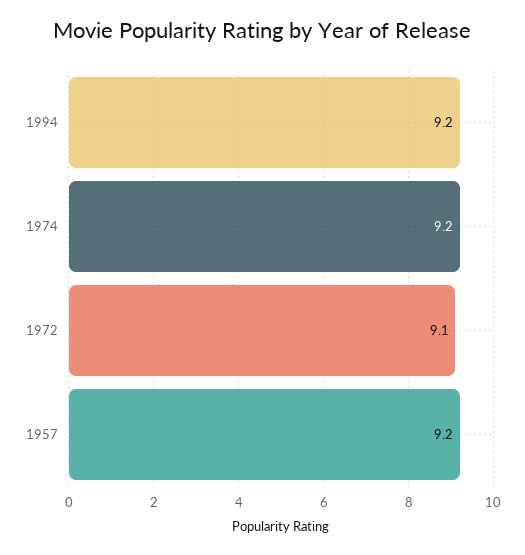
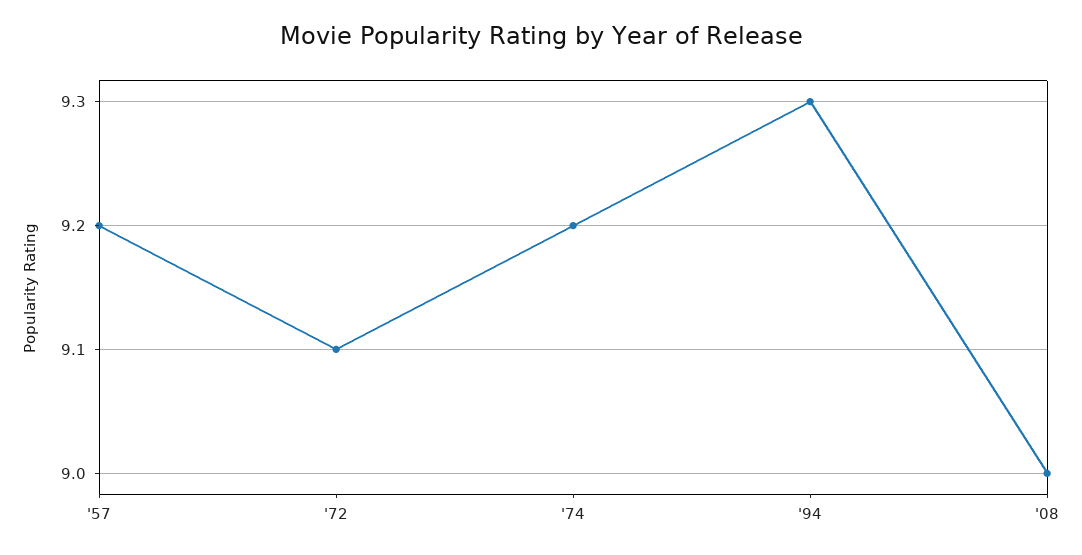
1994: 9.2 -> 9.3
'08: none -> 9

